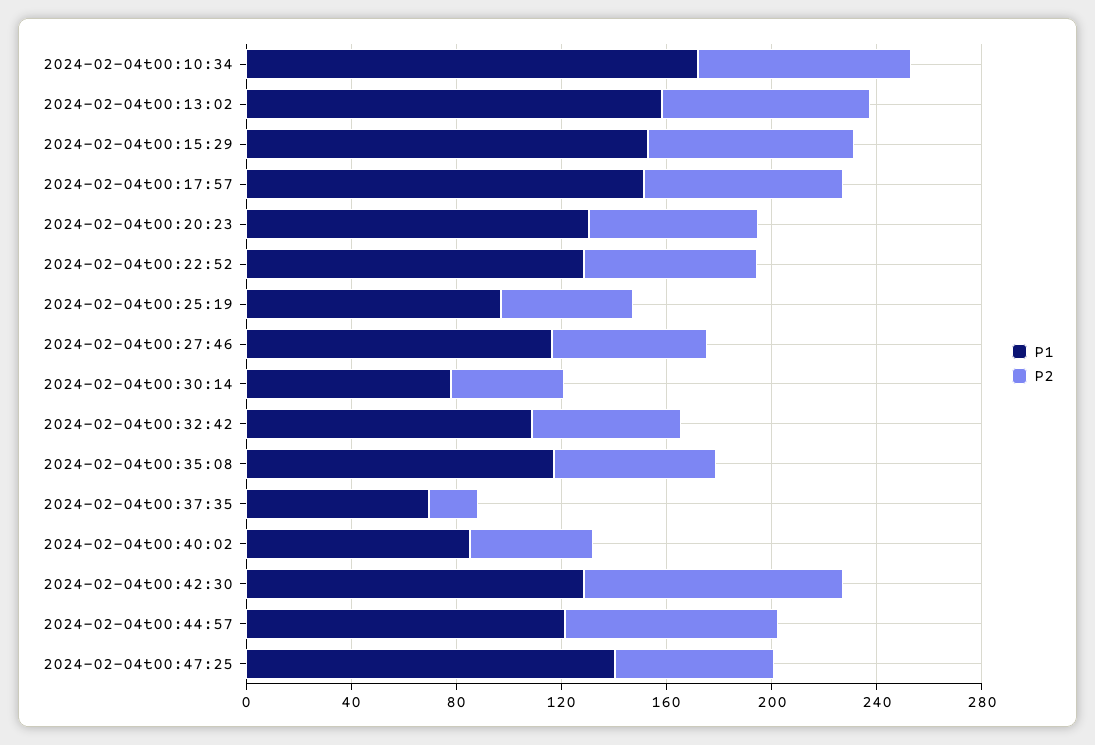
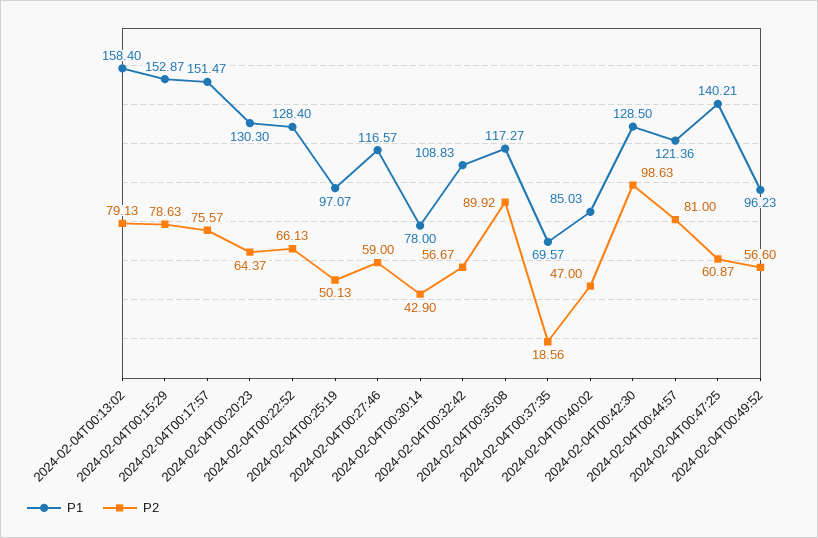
P1, 2024-02-04t00:10:34: 170 -> none
P2, 2024-02-04t00:10:34: 80 -> none
P2, 2024-02-04t00:35:08: 60 -> 89.92
P1, 2024-02-04T00:49:52: none -> 96.23
P2, 2024-02-04T00:49:52: none -> 56.6

